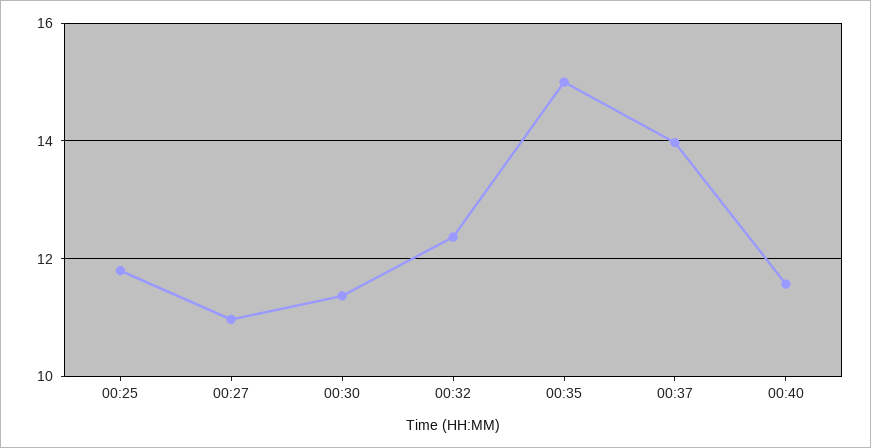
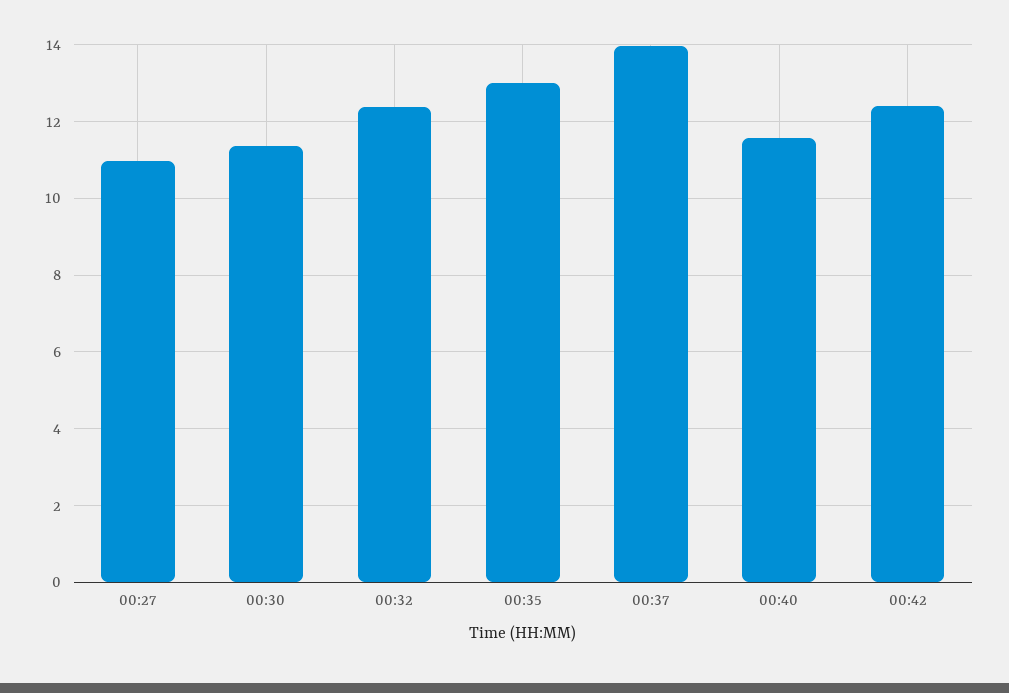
00:25: 11.8 -> none
00:35: 15 -> 13
00:42: none -> 12.4

